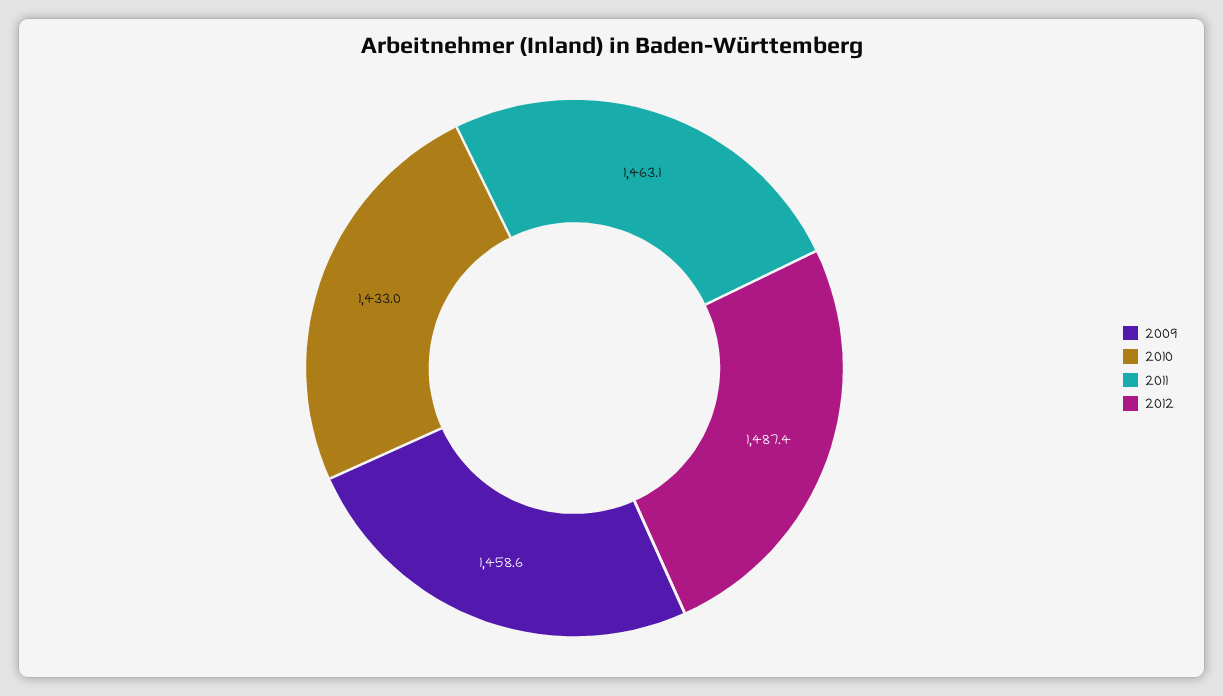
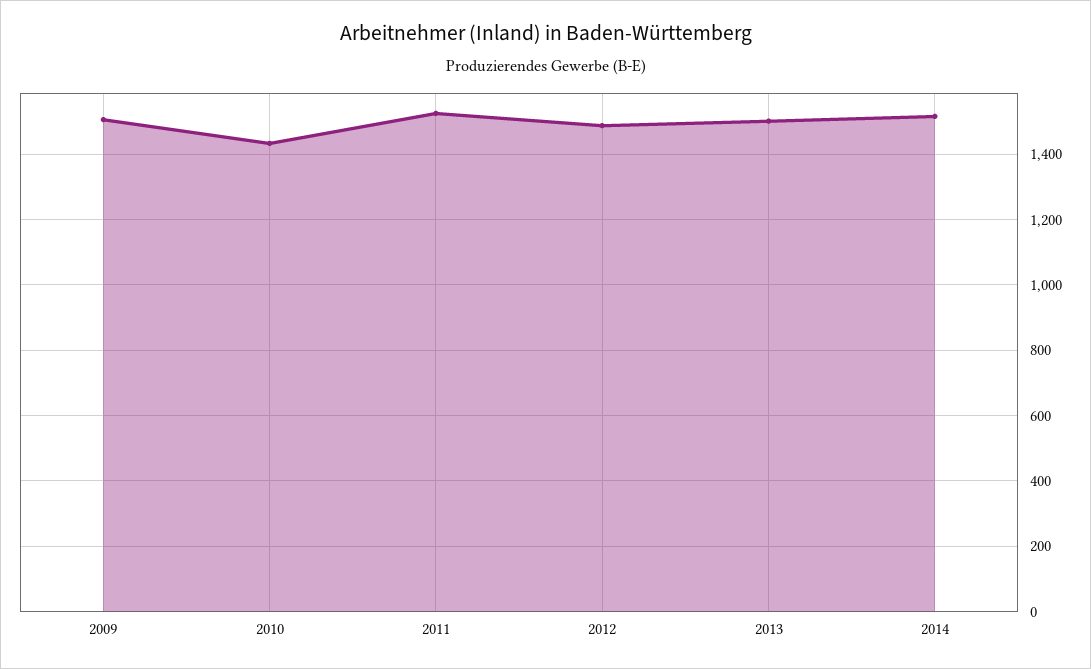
2009: 1458.6 -> 1500
2011: 1463.1 -> 1520
2013: none -> 1500
2014: none -> 1520

